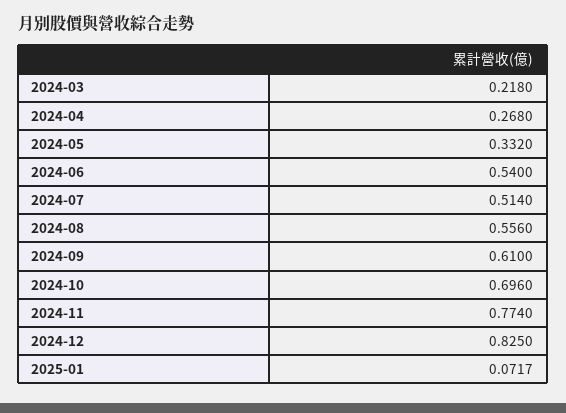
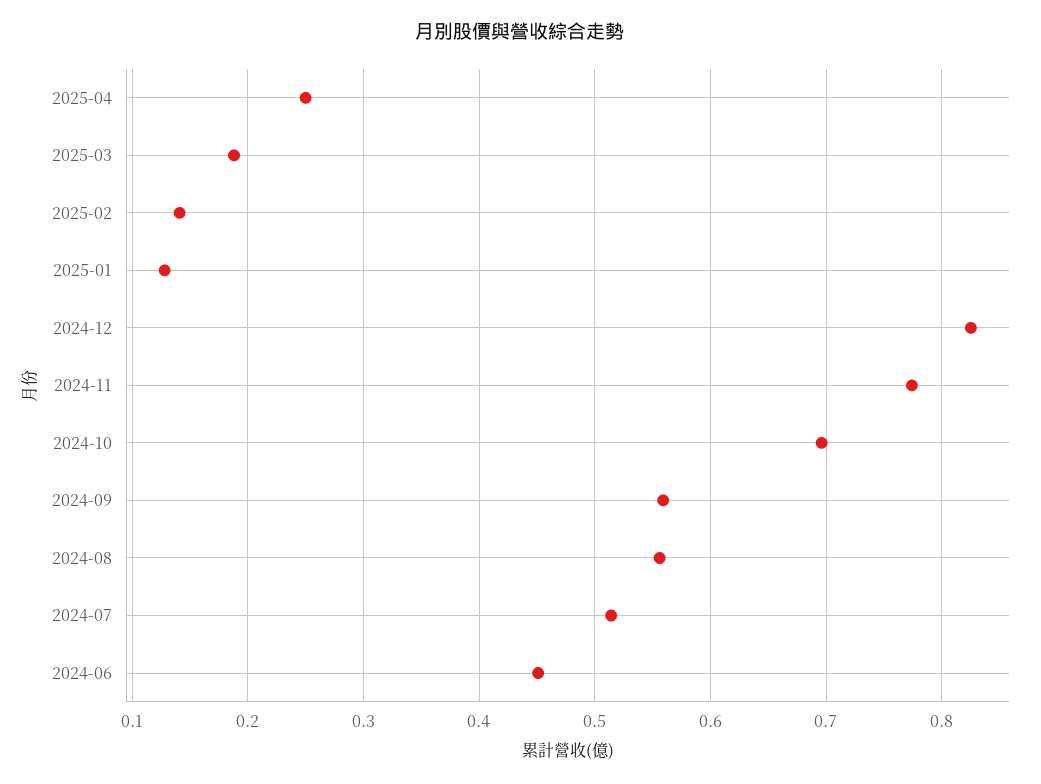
2024-03: 0.218 -> none
2024-04: 0.268 -> none
2024-05: 0.332 -> none
2024-06: 0.54 -> 0.45
2024-09: 0.61 -> 0.56
2025-01: 0.0717 -> 0.13
2025-04: none -> 0.25
2025-03: none -> 0.19
2025-02: none -> 0.14

